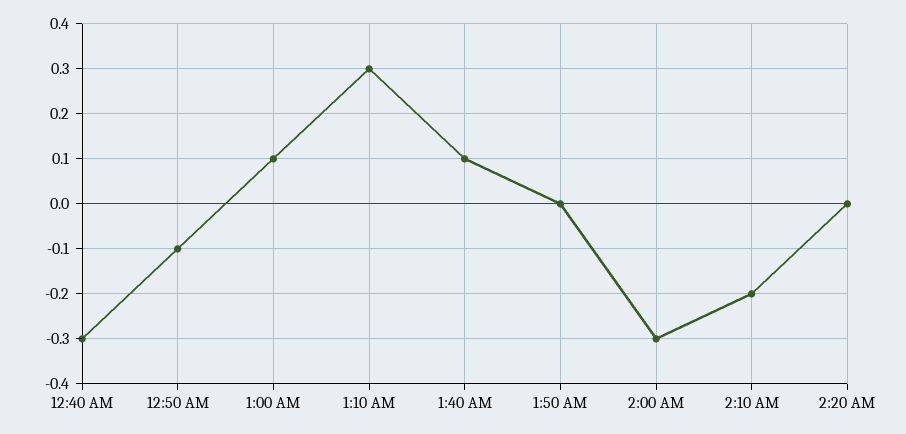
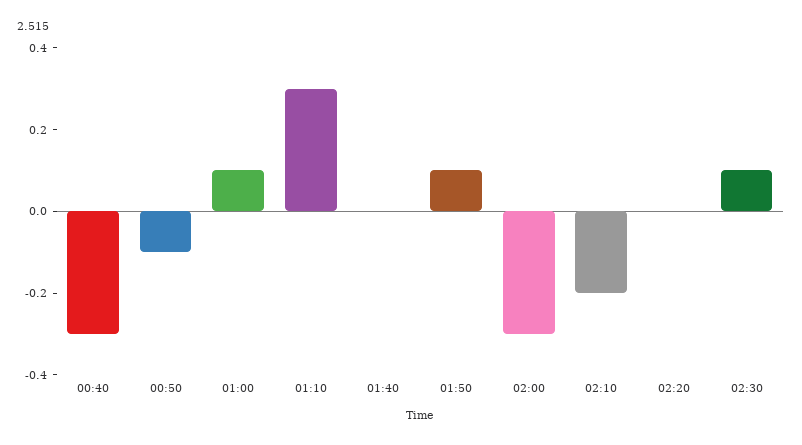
1:40 AM: 0.1 -> 0
1:50 AM: 0 -> 0.1
02:30: none -> 0.1

